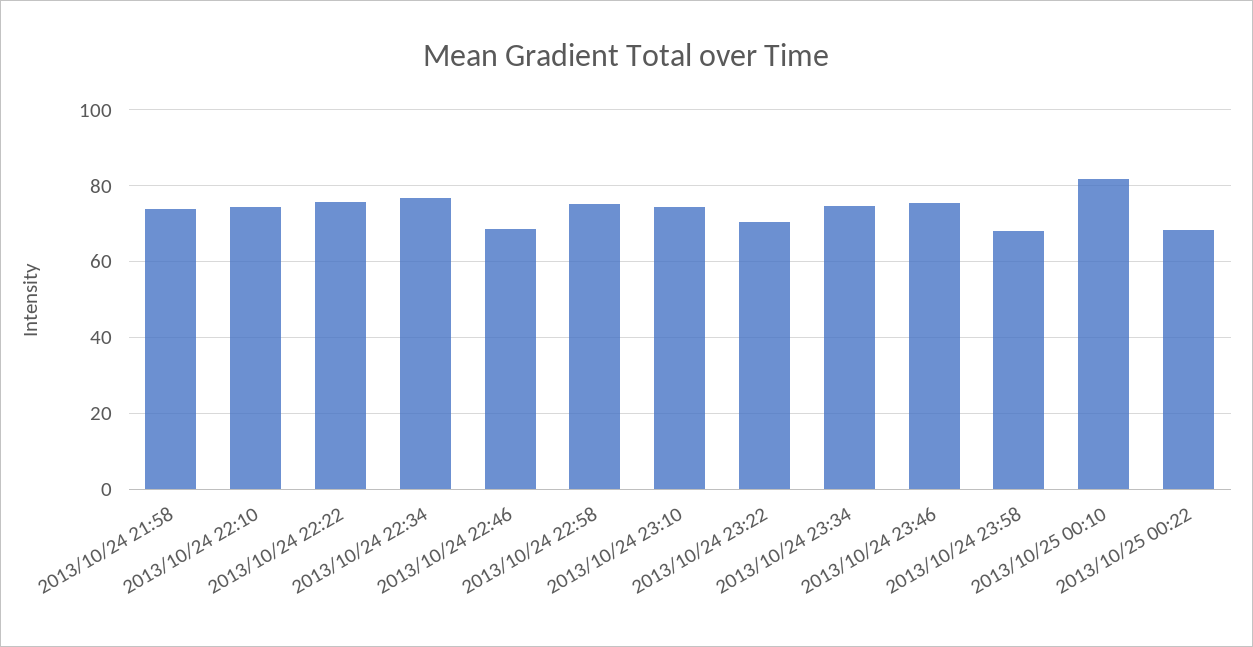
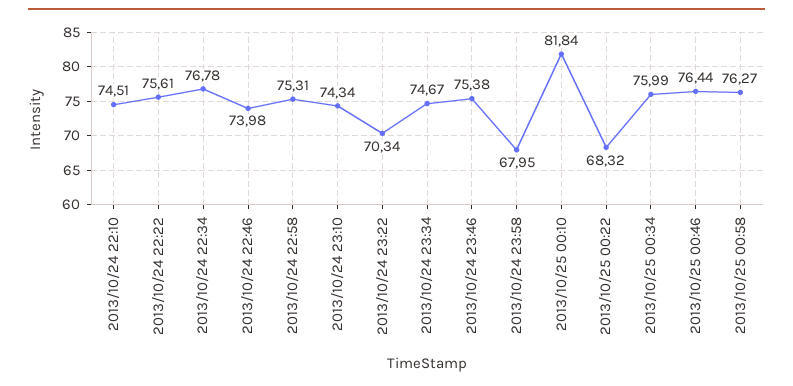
2013/10/24 21:58: 74 -> none
2013/10/24 22:46: 68 -> 73.98
2013/10/25 00:34: none -> 75.99
2013/10/25 00:46: none -> 76.44
2013/10/25 00:58: none -> 76.27

